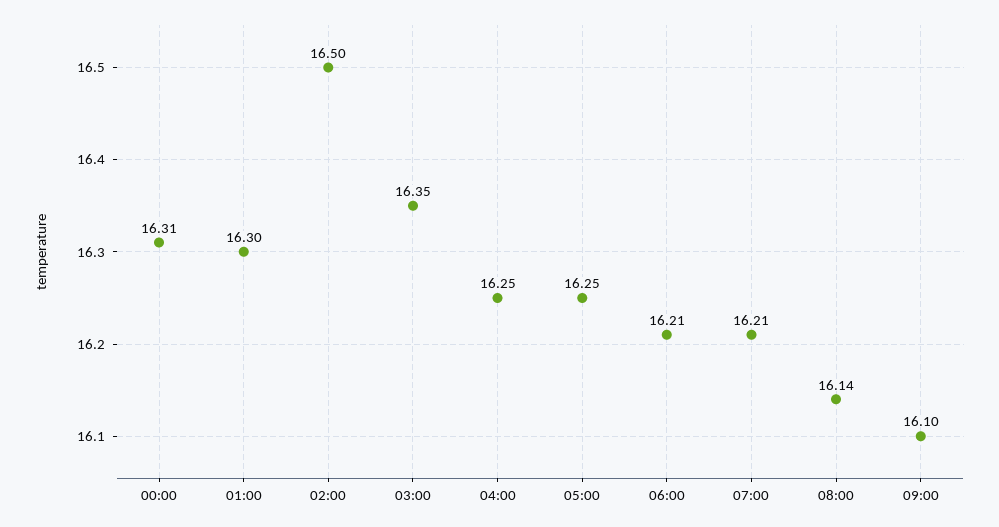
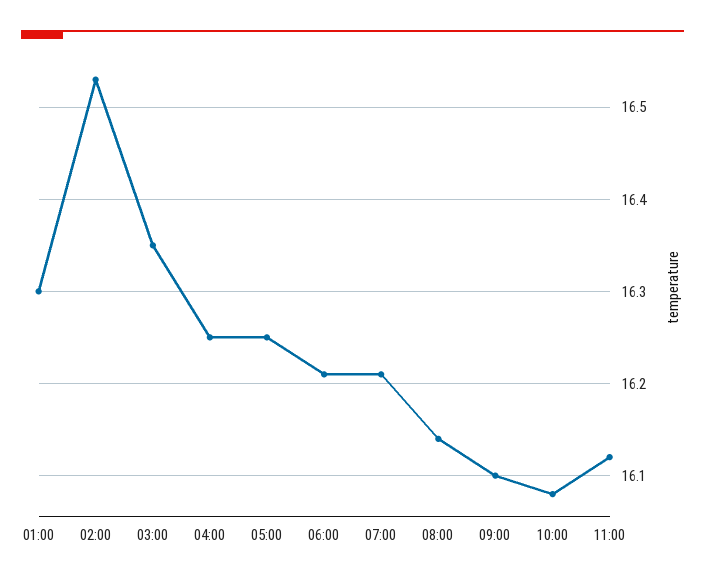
00:00: 16.31 -> none
02:00: 16.5 -> 16.53
10:00: none -> 16.08
11:00: none -> 16.12

